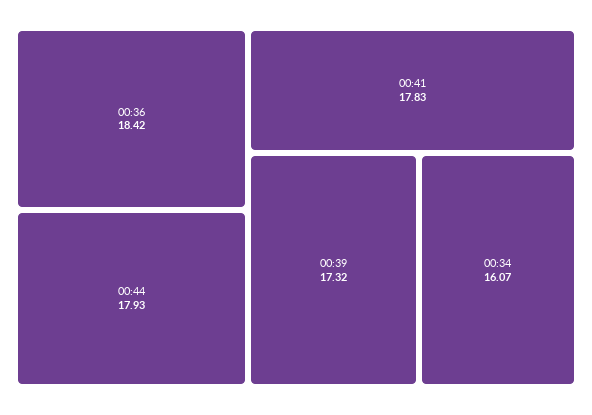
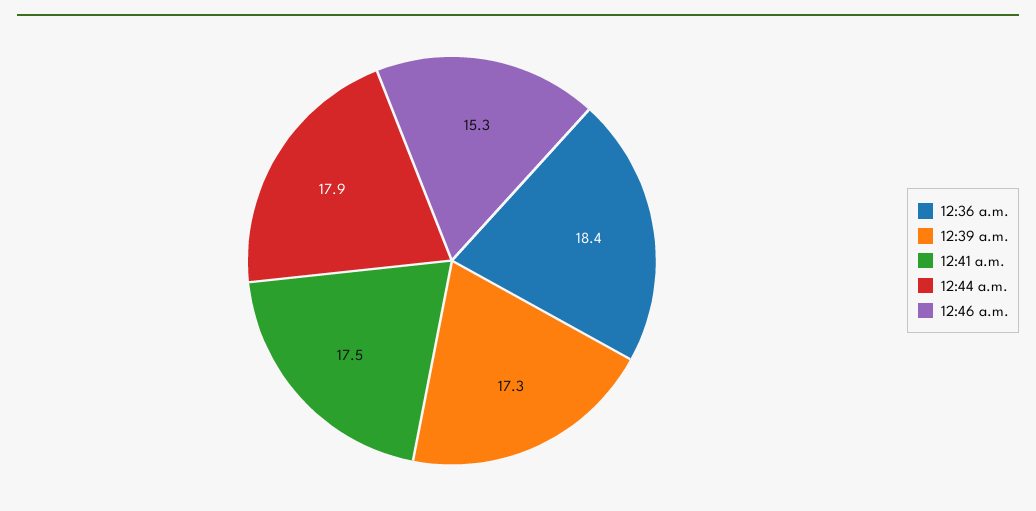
00:41: 17.83 -> 17.5
00:34: 16.07 -> none
12:46 a.m.: none -> 15.3

